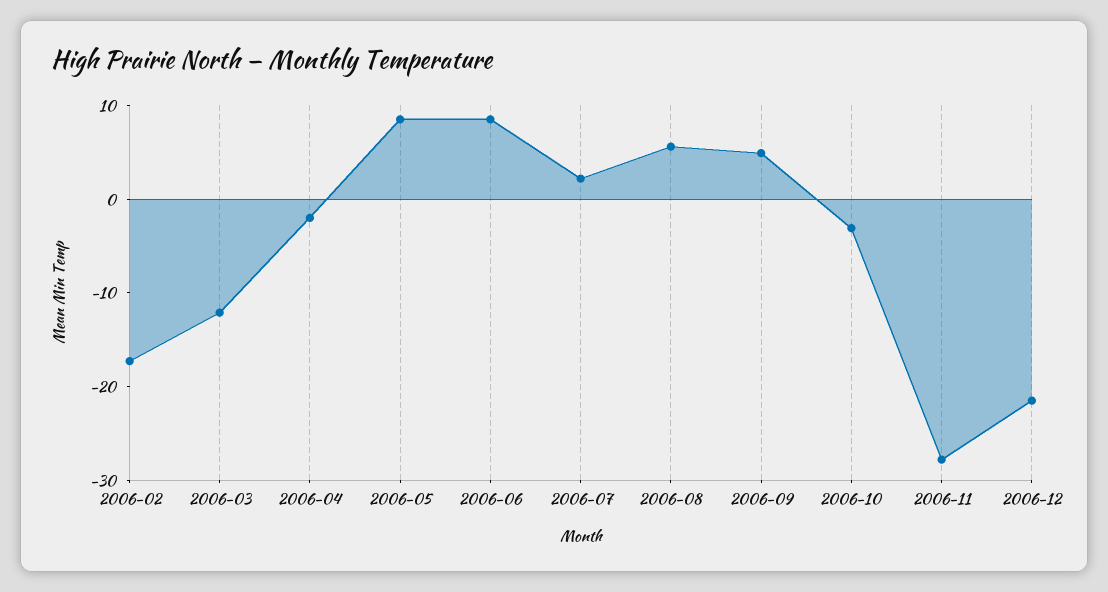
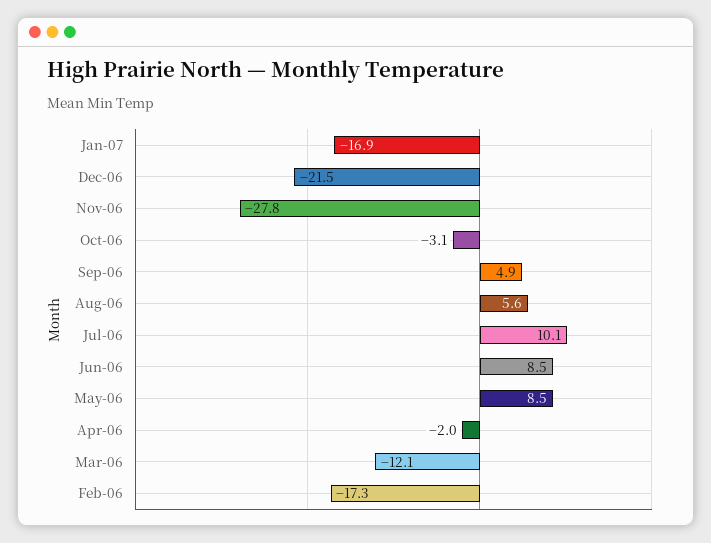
2006-07: 2 -> 10.1
Jan-07: none -> -16.9

